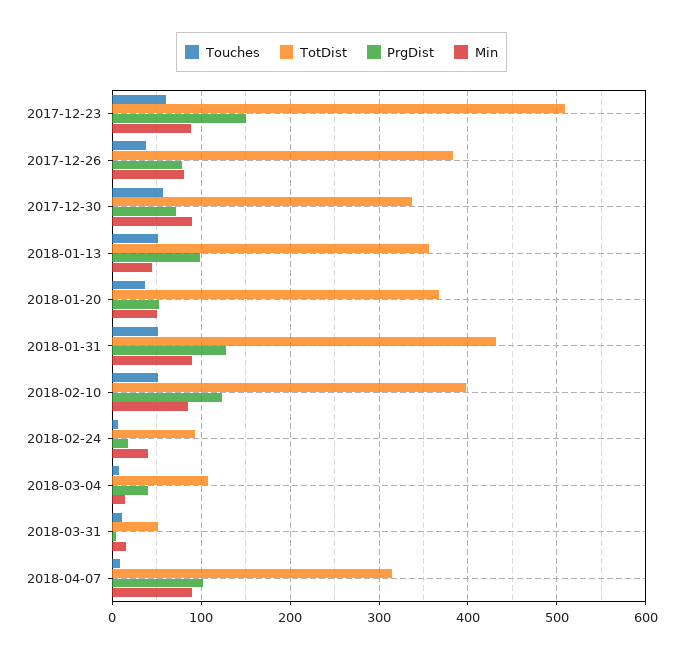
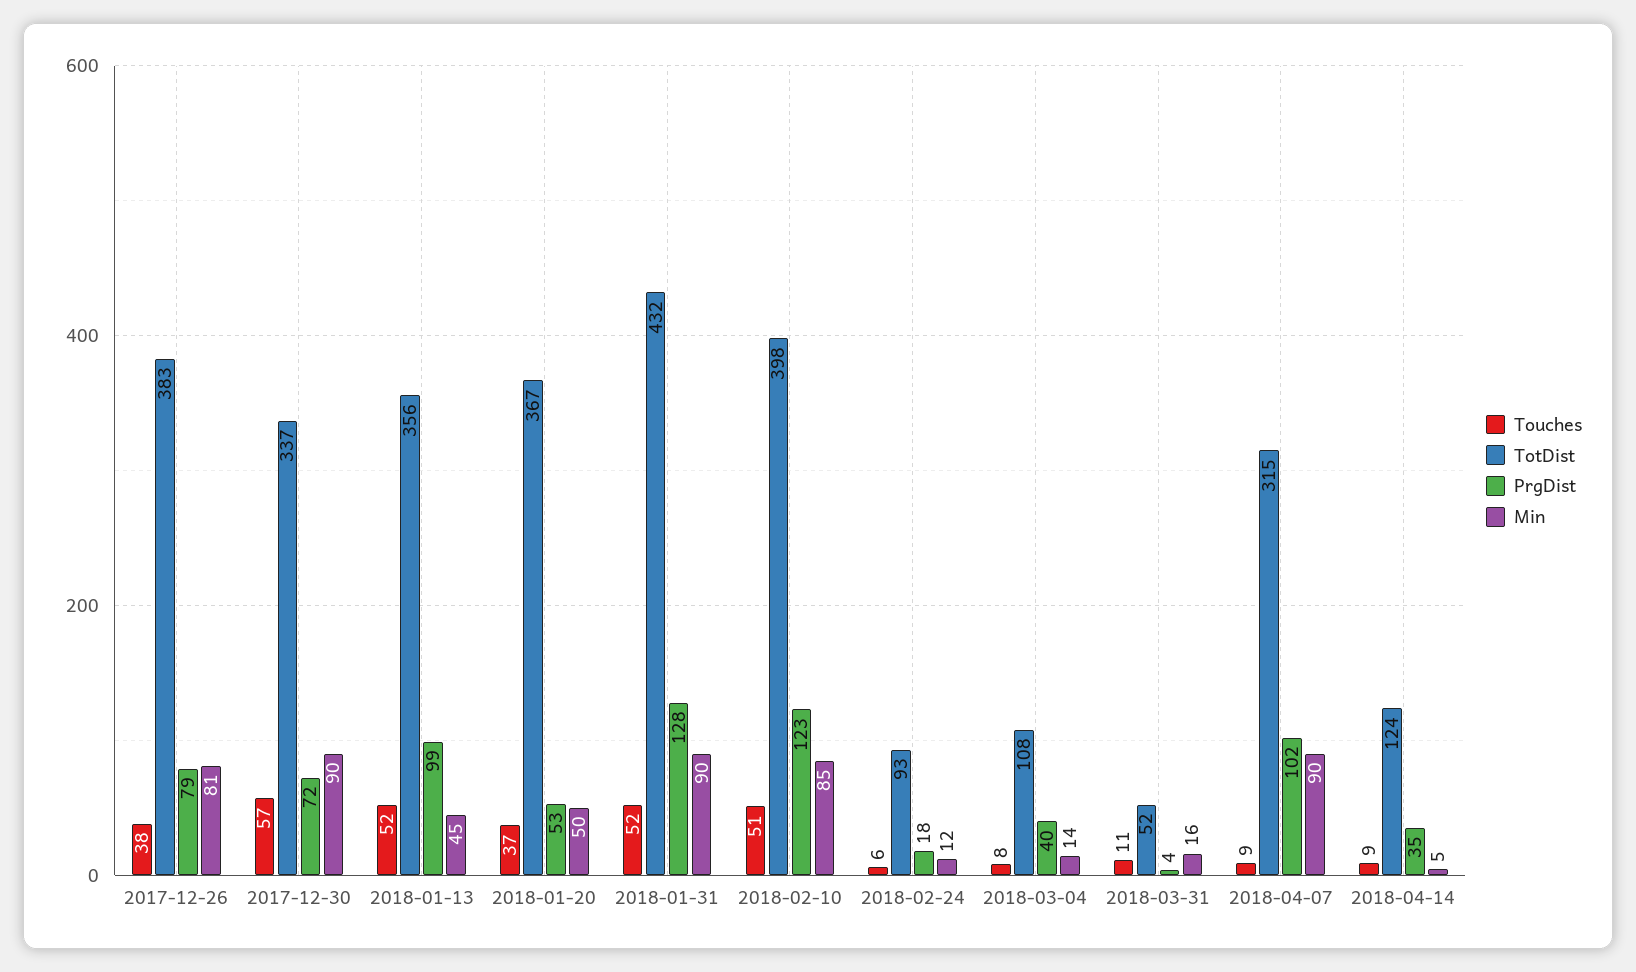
Touches, 2017-12-23: 60 -> none
TotDist, 2017-12-23: 510 -> none
PrgDist, 2017-12-23: 150 -> none
Min, 2017-12-23: 90 -> none
Min, 2018-02-24: 40 -> 12
Touches, 2018-04-14: none -> 9
TotDist, 2018-04-14: none -> 124
PrgDist, 2018-04-14: none -> 35
Min, 2018-04-14: none -> 5

